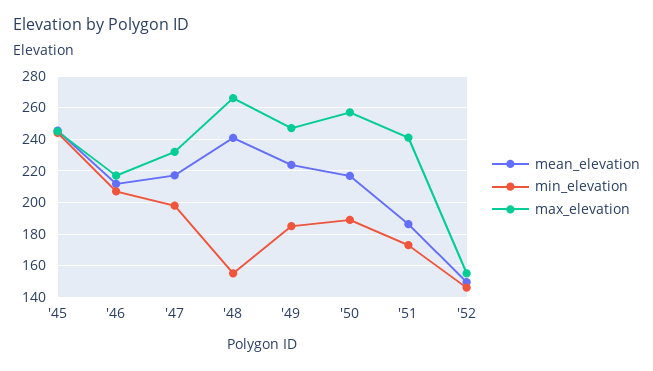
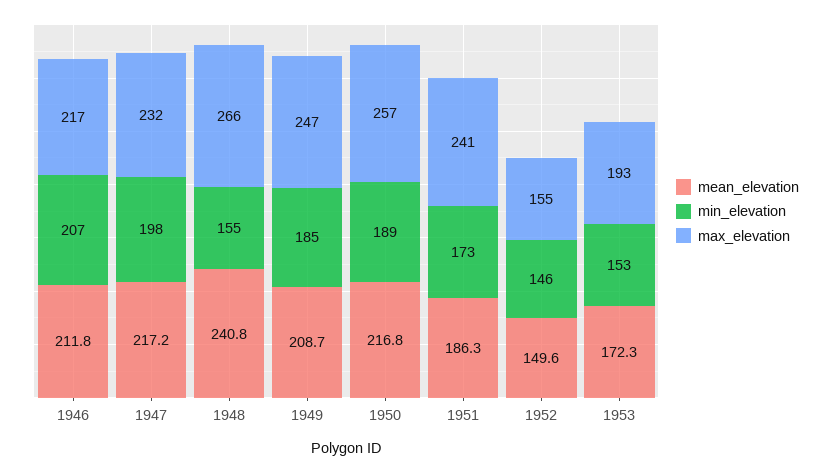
mean_elevation, '45: 245 -> none
min_elevation, '45: 245 -> none
max_elevation, '45: 245 -> none
mean_elevation, '49: 225 -> 208.7
mean_elevation, 1953: none -> 172.3
min_elevation, 1953: none -> 153
max_elevation, 1953: none -> 193

